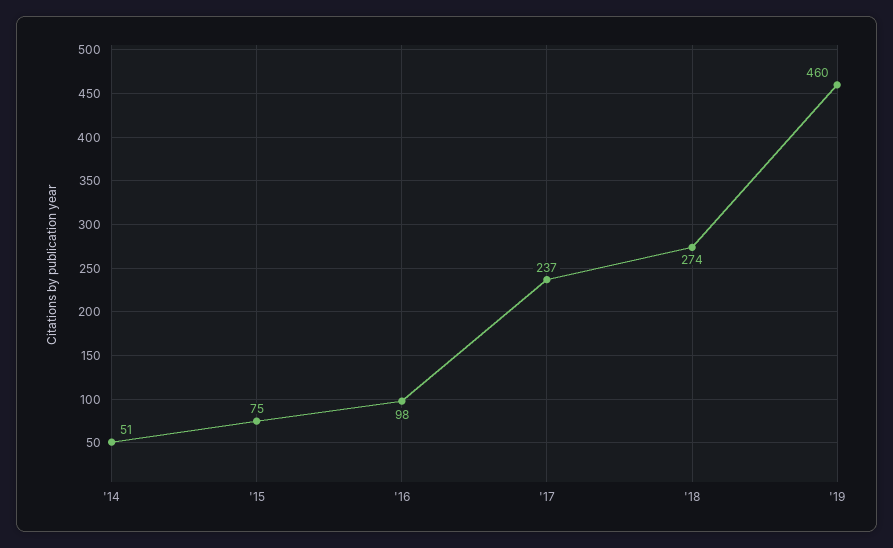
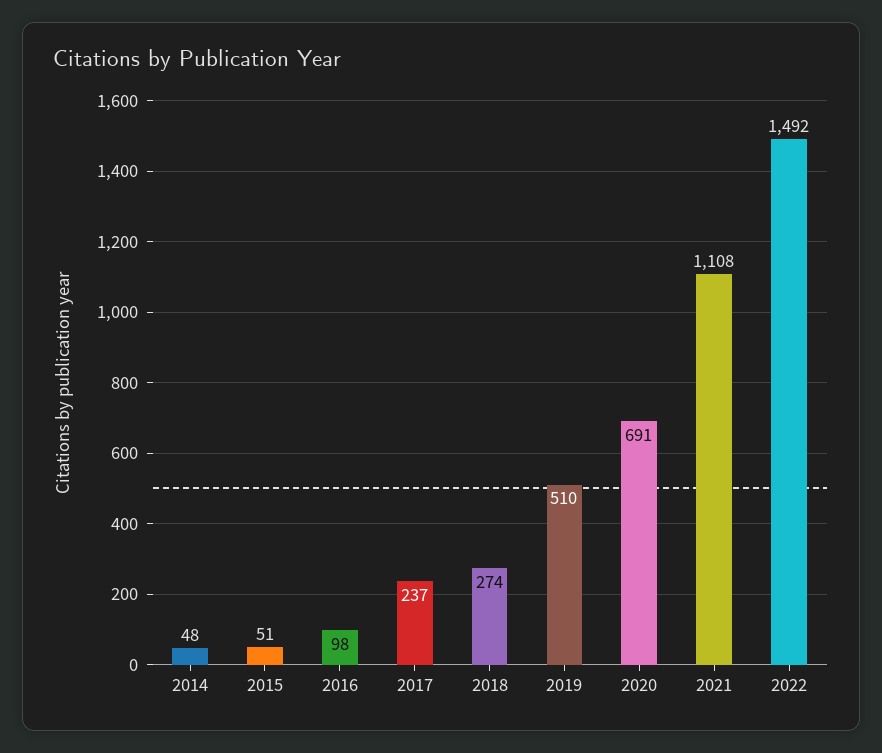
'14: 51 -> 48
'15: 75 -> 51
'19: 460 -> 510
2020: none -> 691
2021: none -> 1108
2022: none -> 1492

